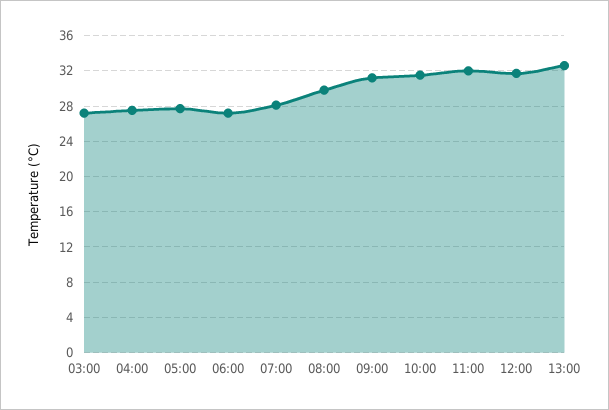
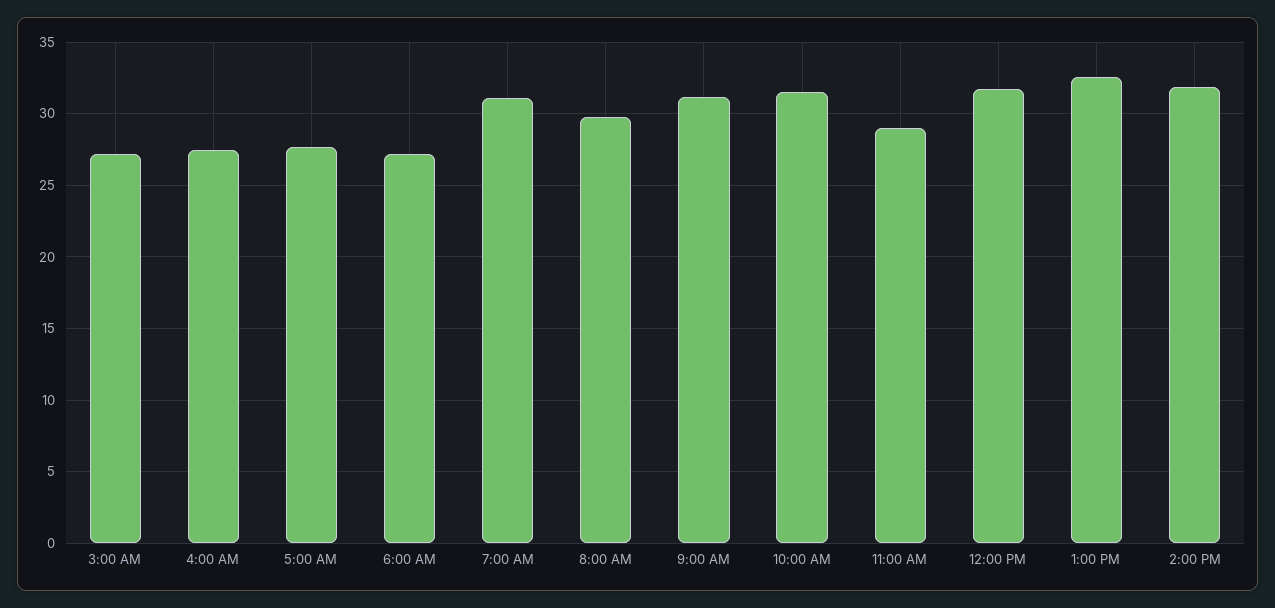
07:00: 28 -> 31
11:00: 32 -> 29
2:00 PM: none -> 32

